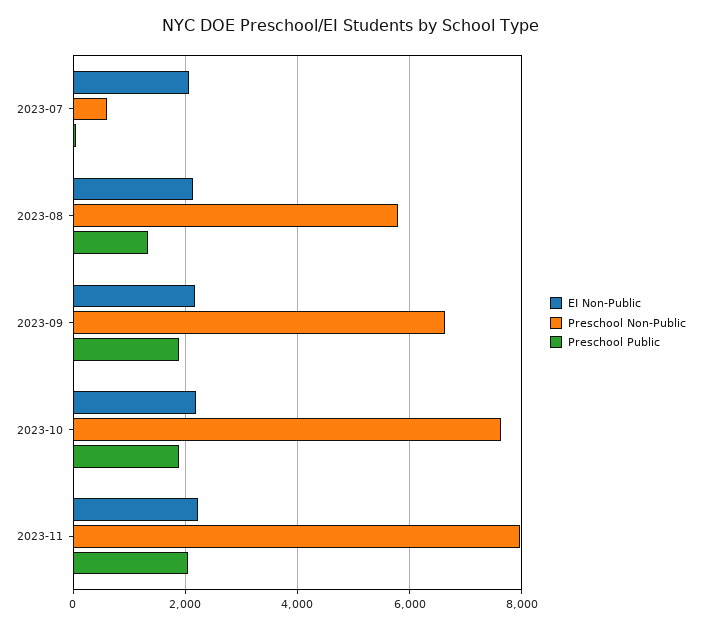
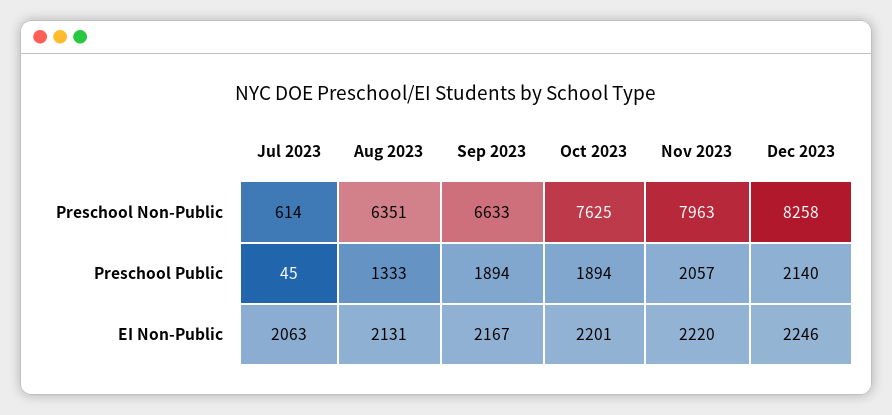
Preschool Non-Public, 2023-08: 5800 -> 6351
Preschool Non-Public, Dec 2023: none -> 8258
Preschool Public, Dec 2023: none -> 2140
EI Non-Public, Dec 2023: none -> 2246

